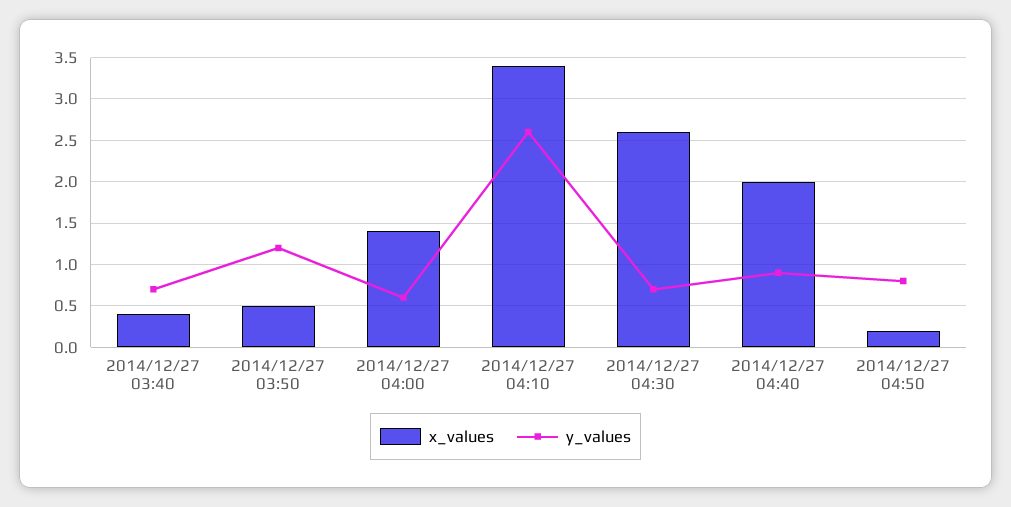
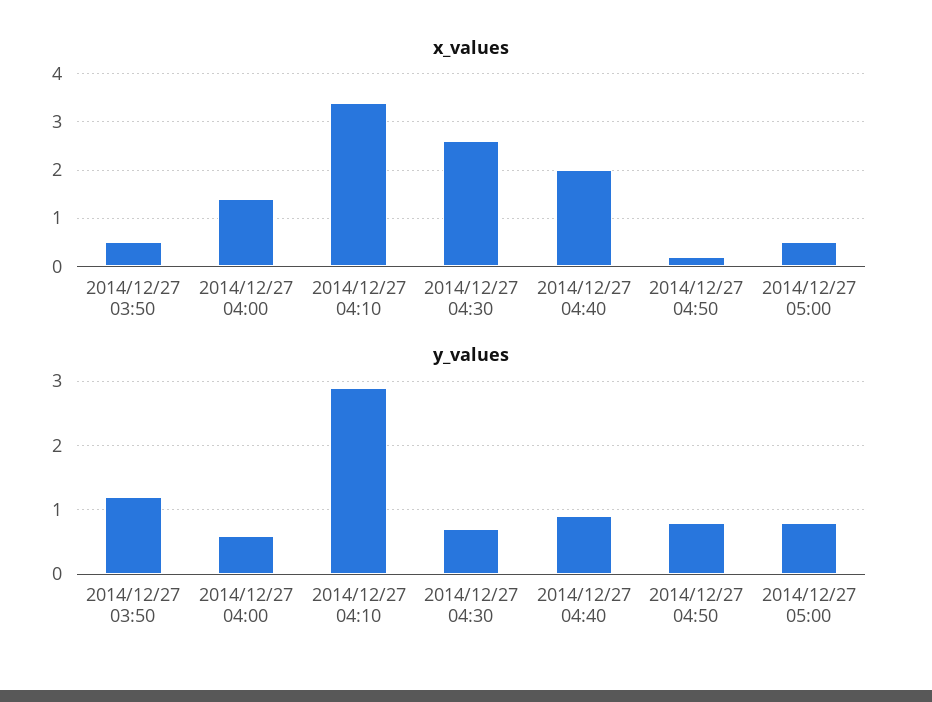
x_values, 2014/12/27 03:40: 0.4 -> none
y_values, 2014/12/27 03:40: 0.7 -> none
y_values, 2014/12/27 04:10: 2.6 -> 2.9
x_values, 2014/12/27 05:00: none -> 0.5
y_values, 2014/12/27 05:00: none -> 0.8

